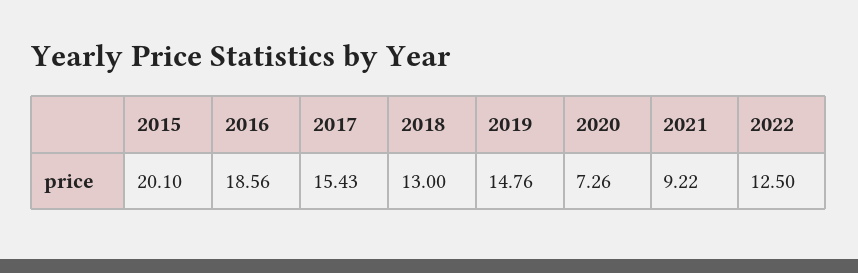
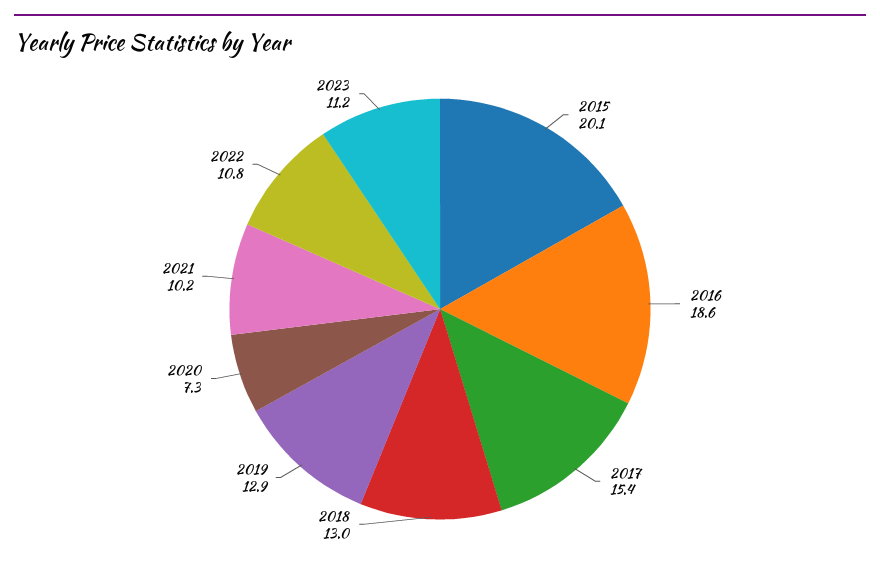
2019: 14.76 -> 12.9
2021: 9.22 -> 10.2
2022: 12.5 -> 10.8
2023: none -> 11.2

